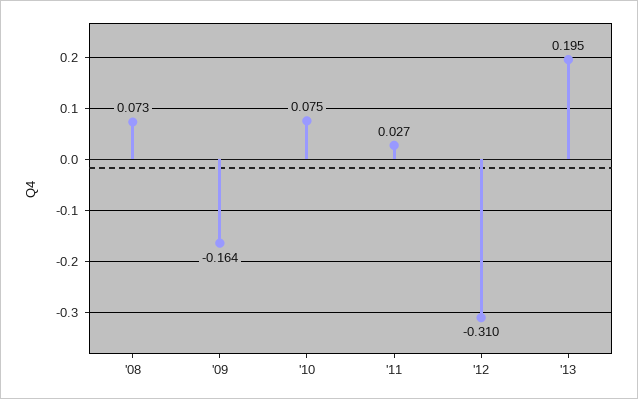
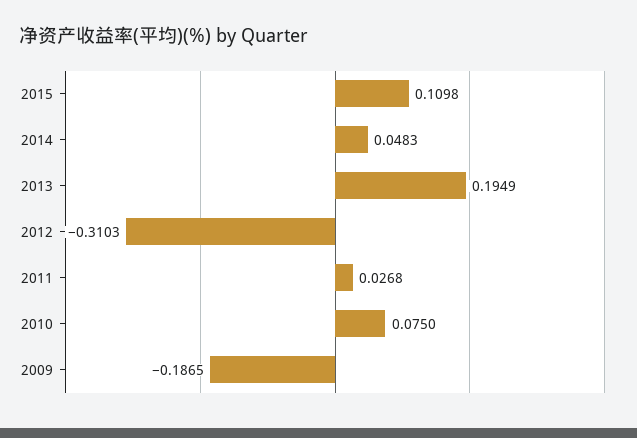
'08: 0.073 -> none
'09: -0.164 -> -0.1865
2015: none -> 0.1098
2014: none -> 0.0483

